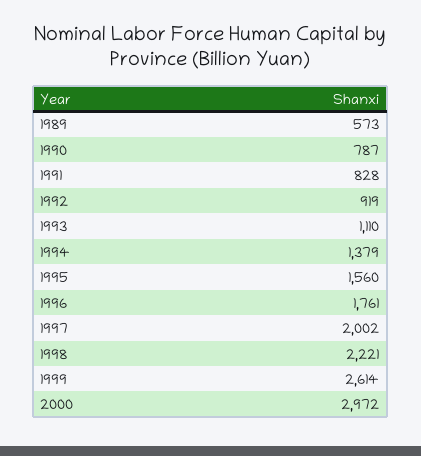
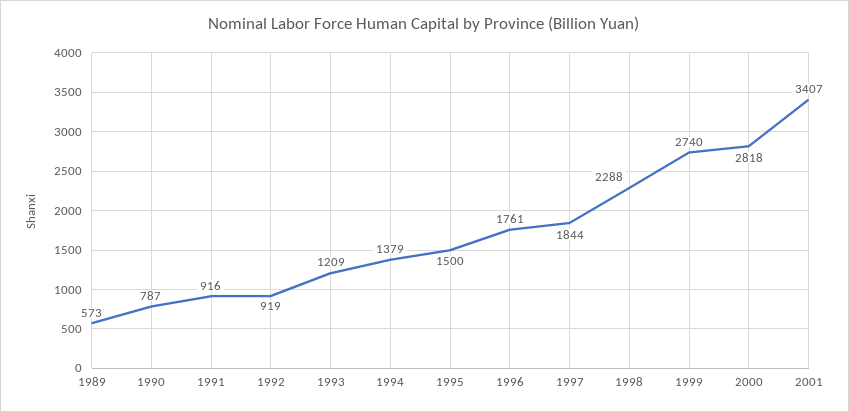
1991: 828 -> 916
1993: 1110 -> 1209
1995: 1560 -> 1500
1997: 2002 -> 1844
1998: 2221 -> 2288
1999: 2614 -> 2740
2000: 2972 -> 2818
2001: none -> 3407

